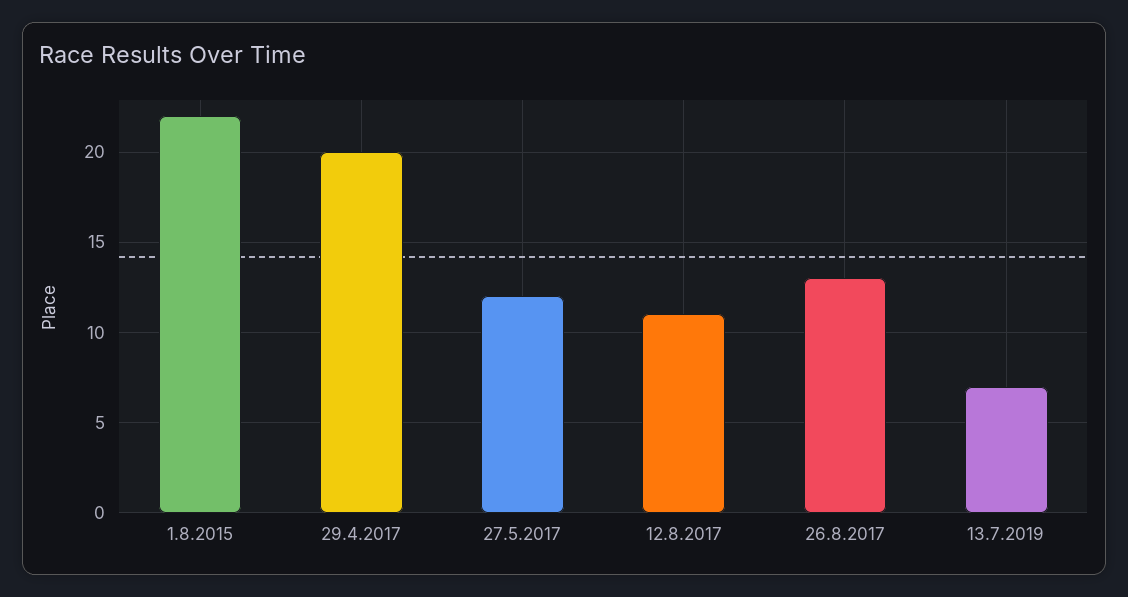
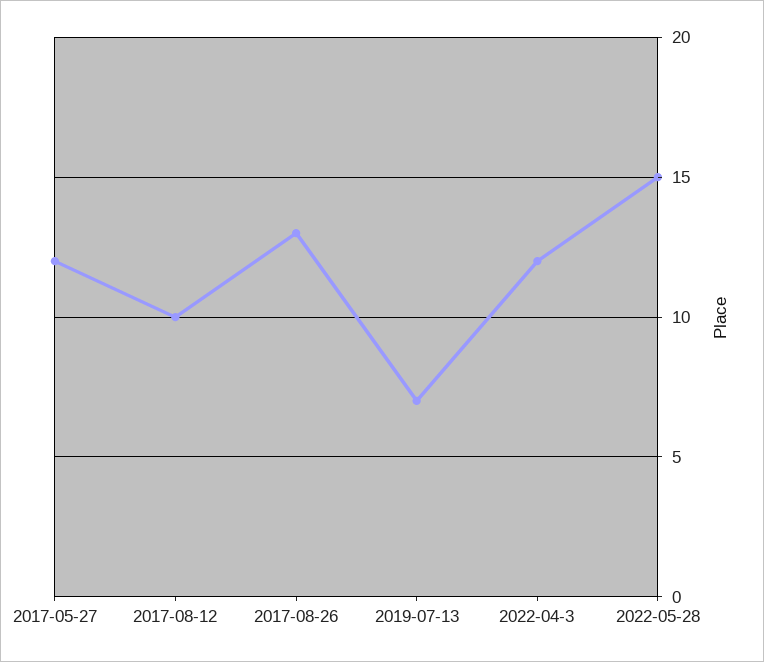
1.8.2015: 22 -> none
29.4.2017: 20 -> none
12.8.2017: 11 -> 10
2022-04-3: none -> 12
2022-05-28: none -> 15

